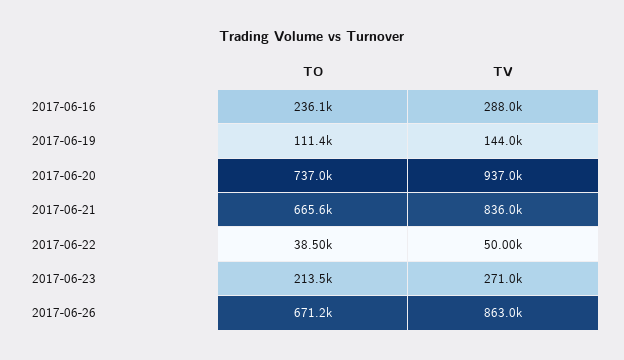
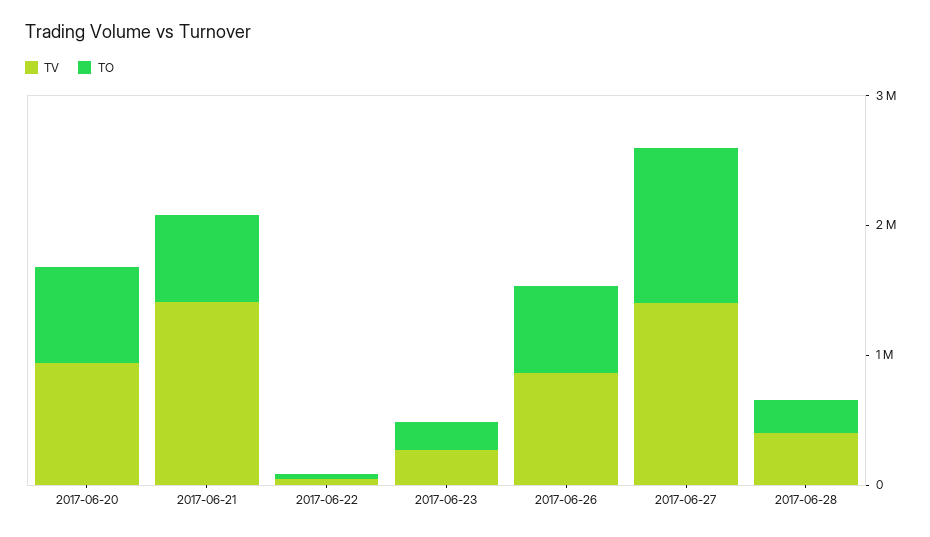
TO, 2017-06-16: 236100 -> none
TV, 2017-06-16: 288000 -> none
TO, 2017-06-19: 111400 -> none
TV, 2017-06-19: 144000 -> none
TV, 2017-06-21: 836000 -> 1400000
TV, 2017-06-27: none -> 1400000
TO, 2017-06-27: none -> 1200000
TV, 2017-06-28: none -> 400000
TO, 2017-06-28: none -> 200000

